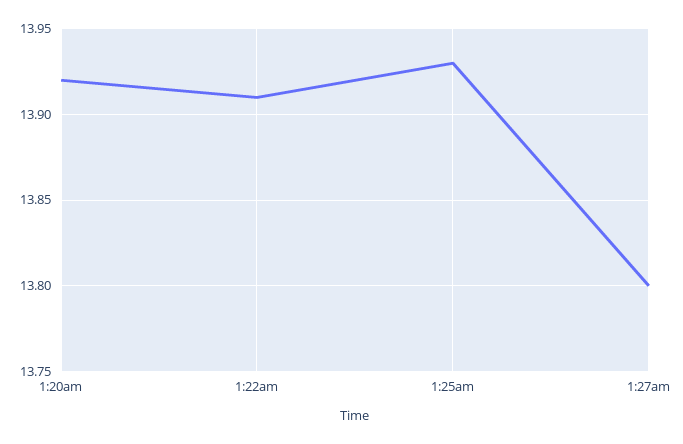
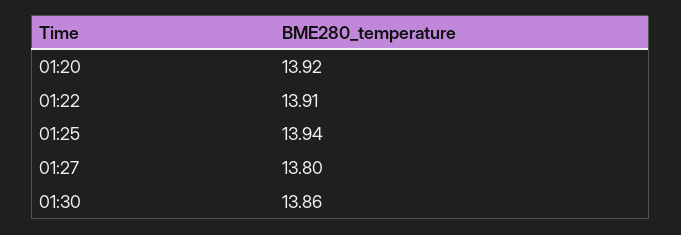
1:25am: 13.93 -> 13.94
01:30: none -> 13.86

